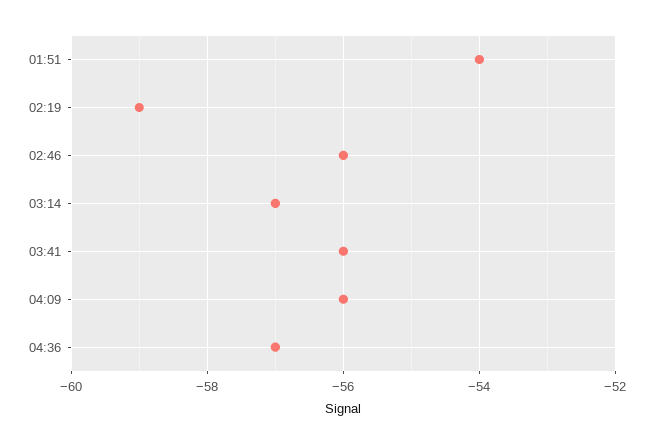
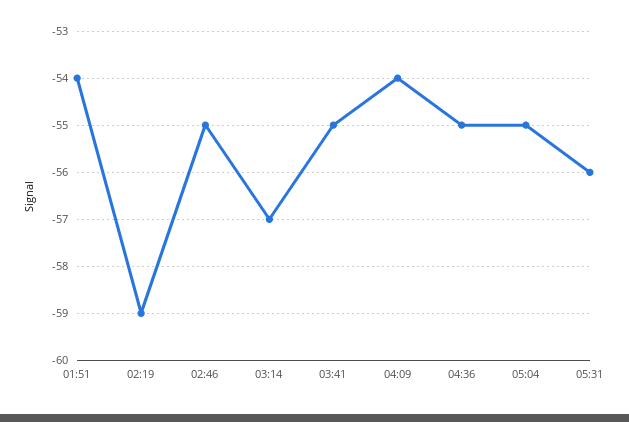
02:46: -56 -> -55
03:41: -56 -> -55
04:09: -56 -> -54
04:36: -57 -> -55
05:04: none -> -55
05:31: none -> -56

